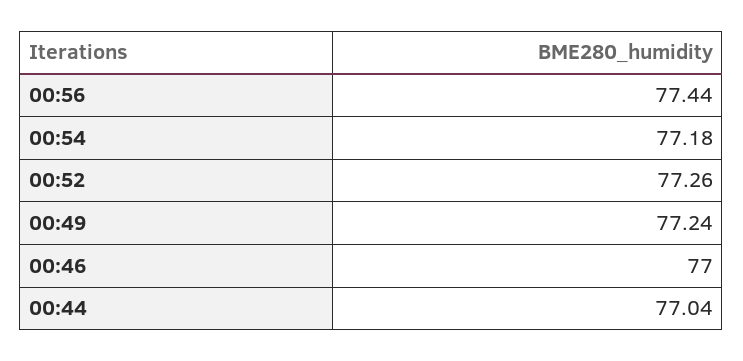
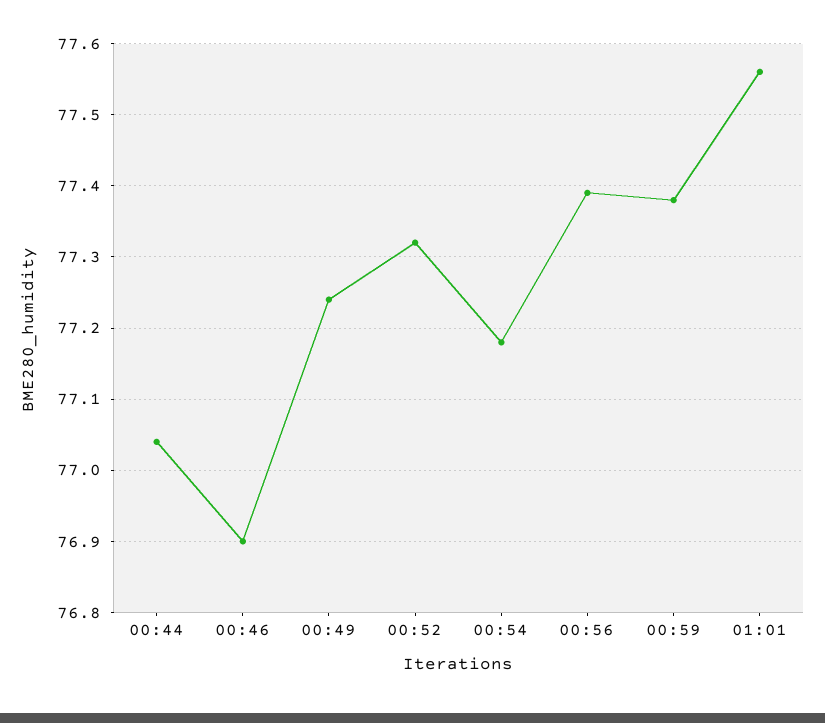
00:56: 77.44 -> 77.39
00:52: 77.26 -> 77.32
00:46: 77 -> 76.9
00:59: none -> 77.38
01:01: none -> 77.56

